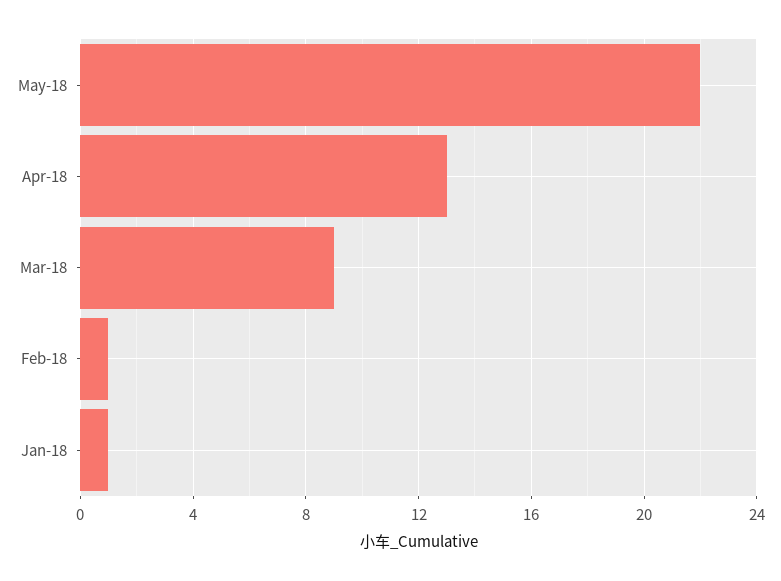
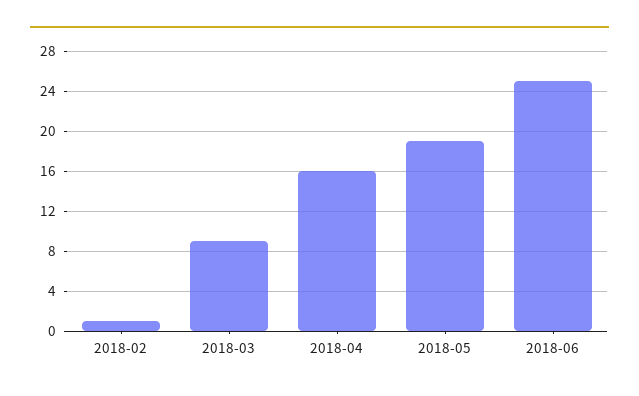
May-18: 22 -> 19
Apr-18: 13 -> 16
Jan-18: 1 -> none
2018-06: none -> 25

